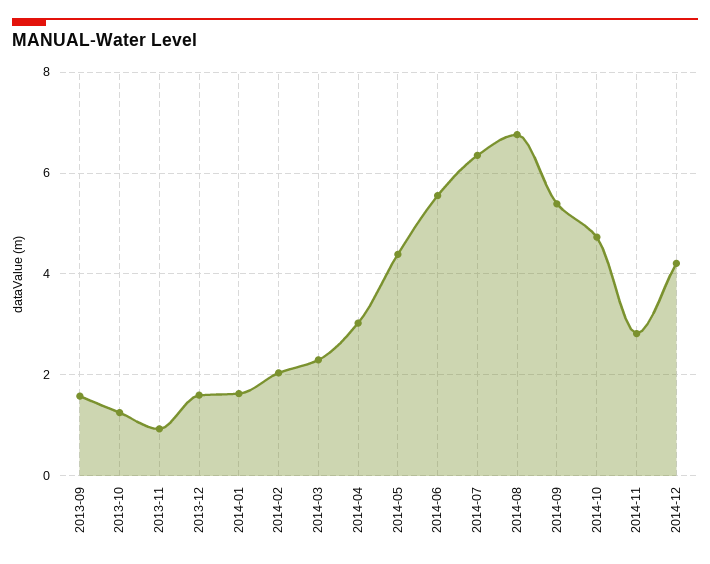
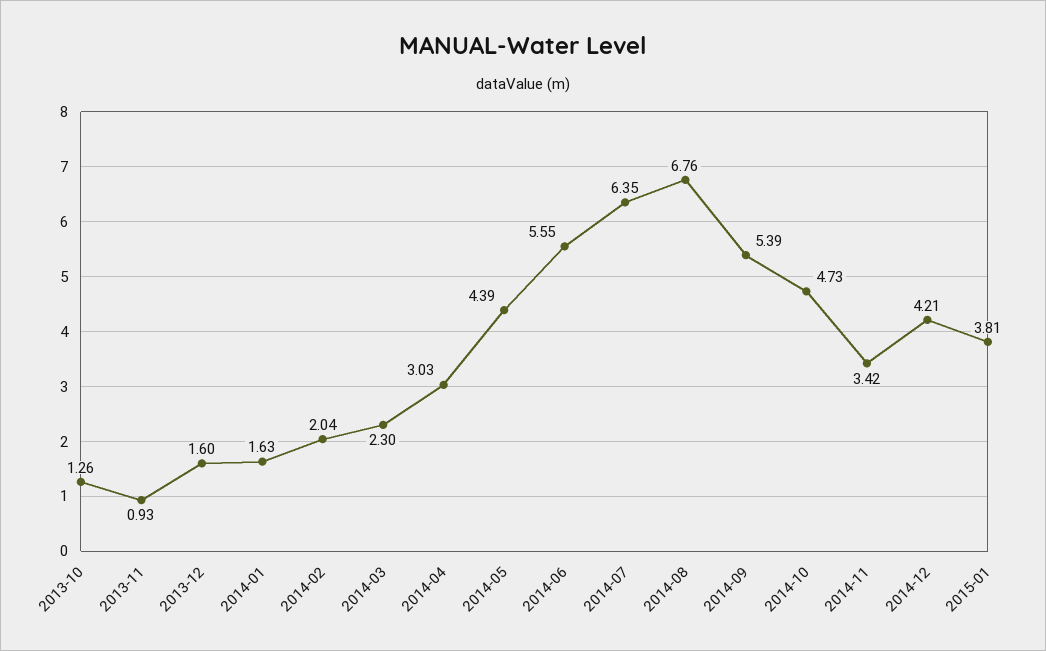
2013-09: 1.6 -> none
2014-11: 2.8 -> 3.42
2015-01: none -> 3.81

